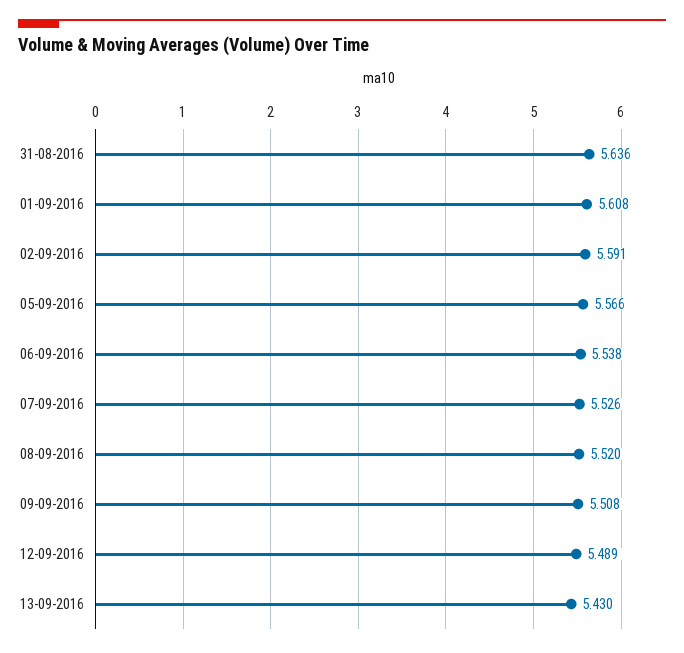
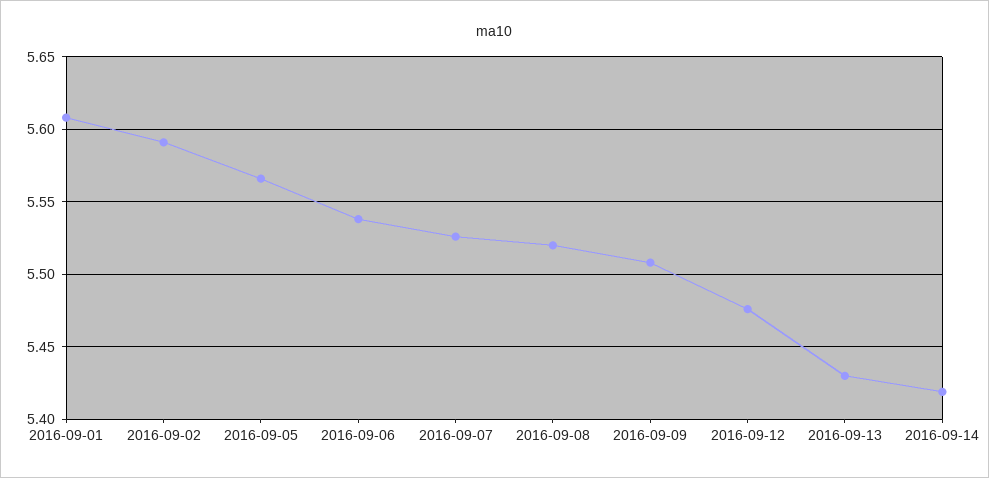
31-08-2016: 5.636 -> none
12-09-2016: 5.489 -> 5.475
2016-09-14: none -> 5.42

